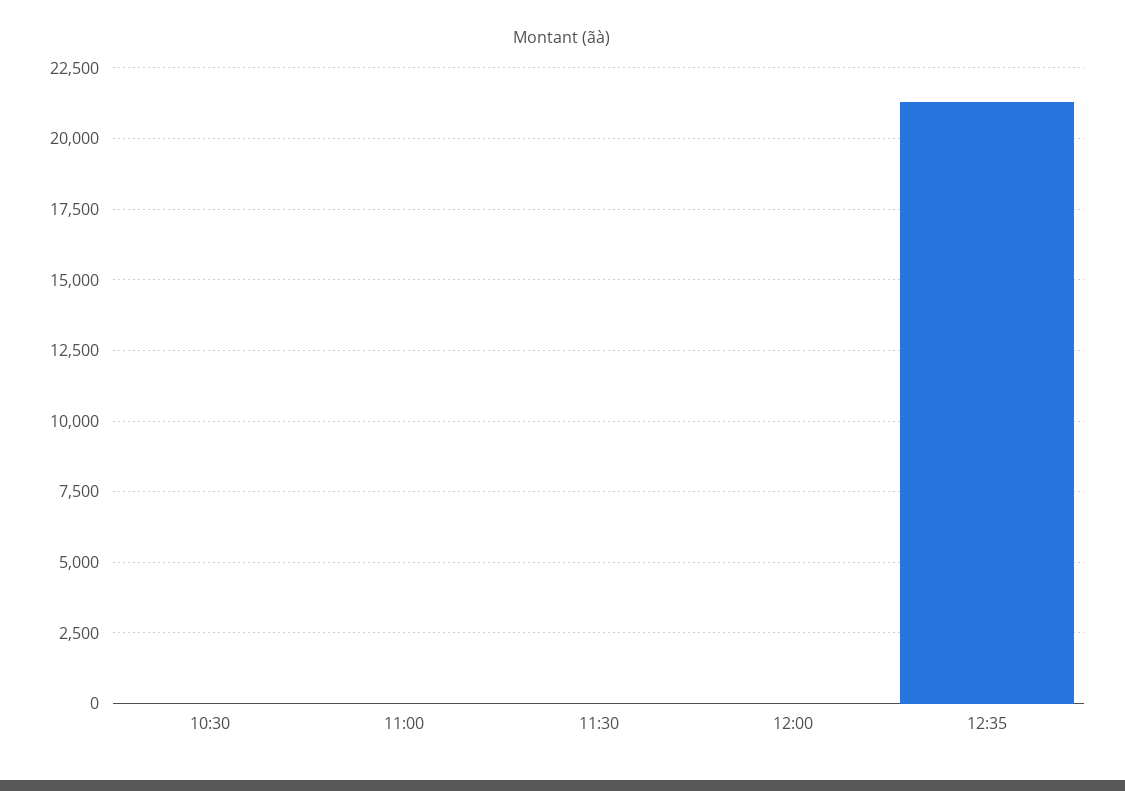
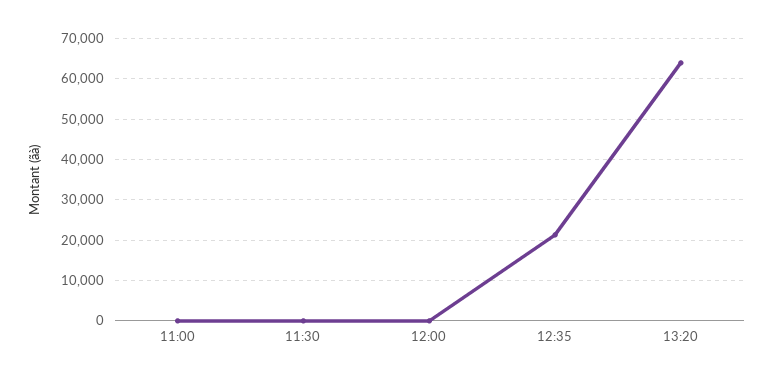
10:30: 0 -> none
13:20: none -> 64000

